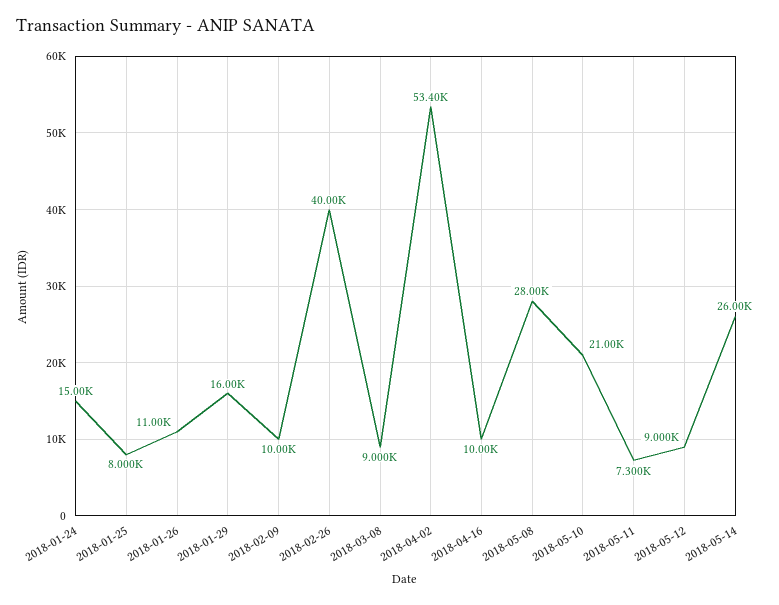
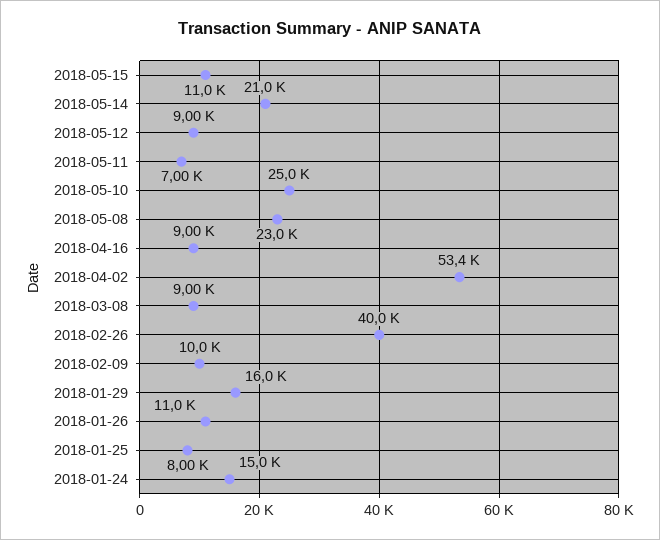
2018-04-16: 10000 -> 9000
2018-05-08: 28000 -> 23000
2018-05-10: 21000 -> 25000
2018-05-11: 7300 -> 7000
2018-05-14: 26000 -> 21000
2018-05-15: none -> 11000

